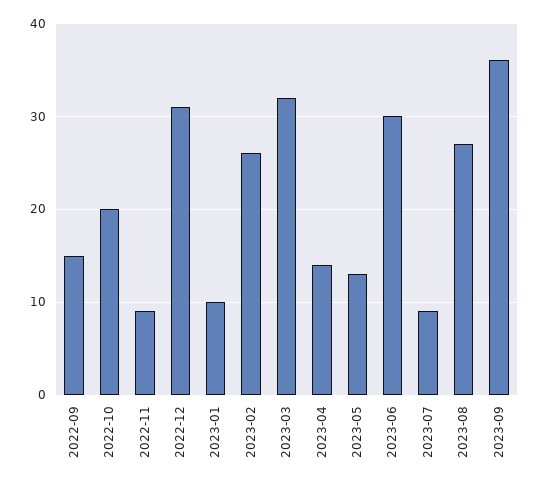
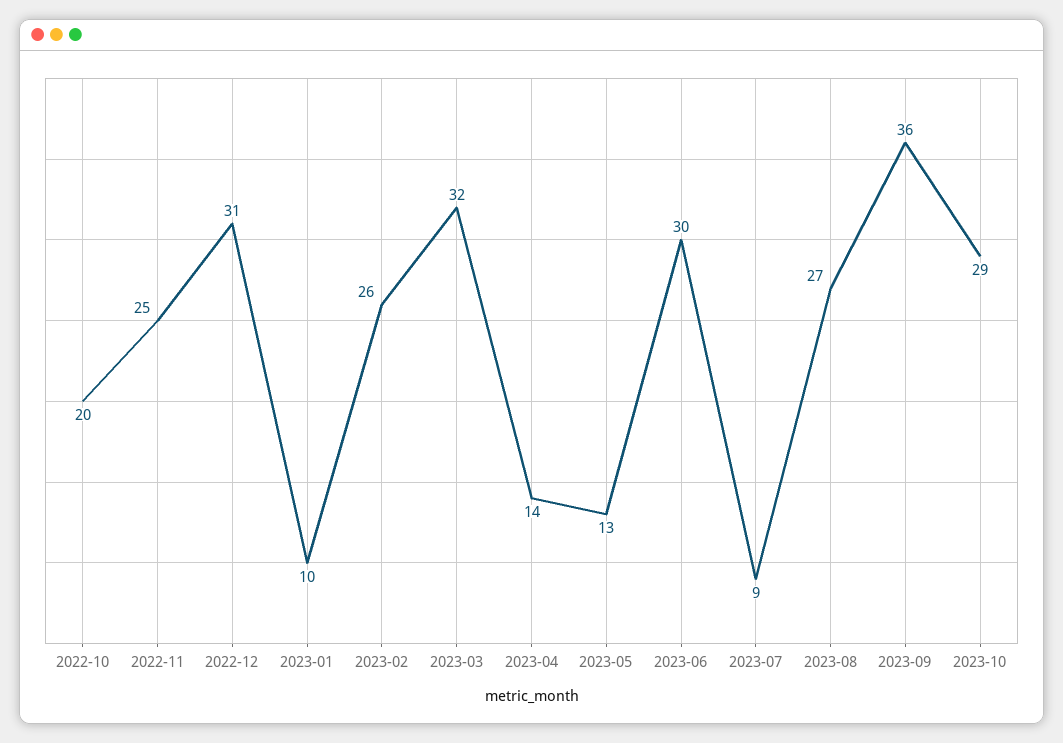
2022-09: 15 -> none
2022-11: 9 -> 25
2023-10: none -> 29

